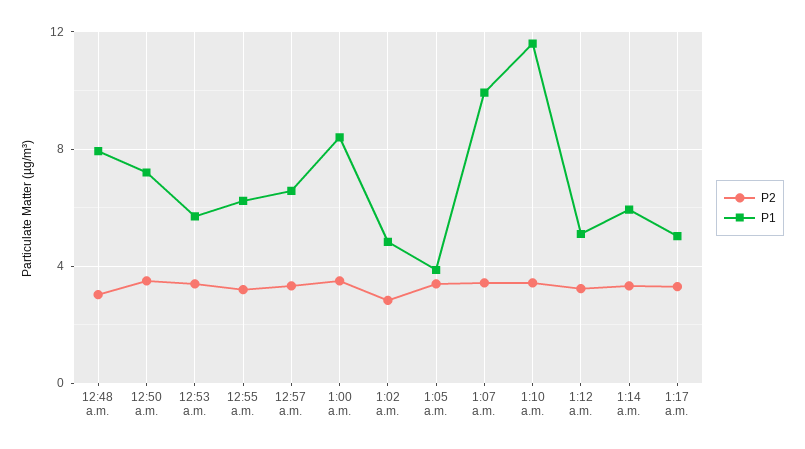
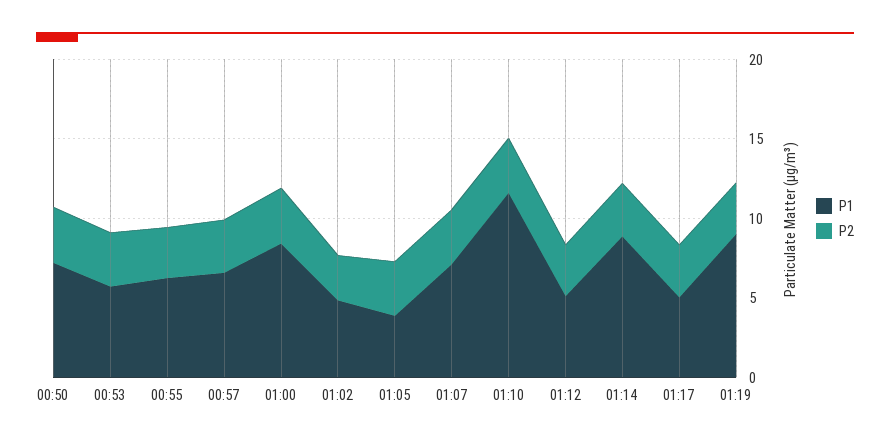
P2, 12:48 a.m.: 3 -> none
P1, 12:48 a.m.: 8 -> none
P1, 1:07 a.m.: 10 -> 7
P1, 1:14 a.m.: 6 -> 9
P1, 01:19: none -> 9
P2, 01:19: none -> 3

